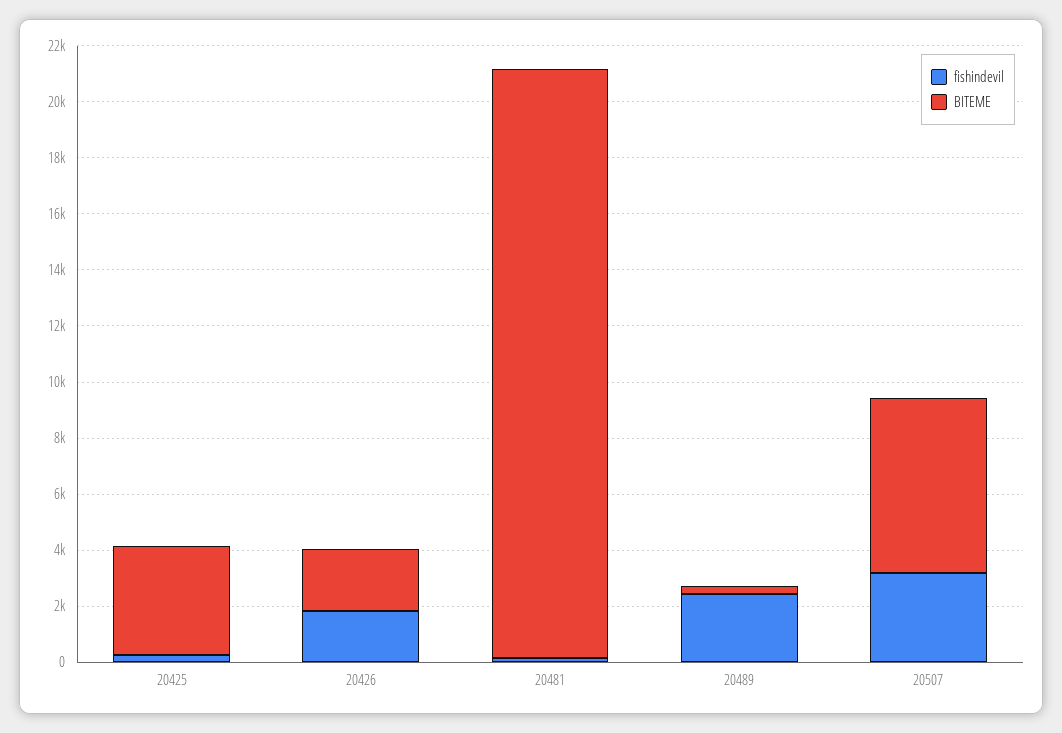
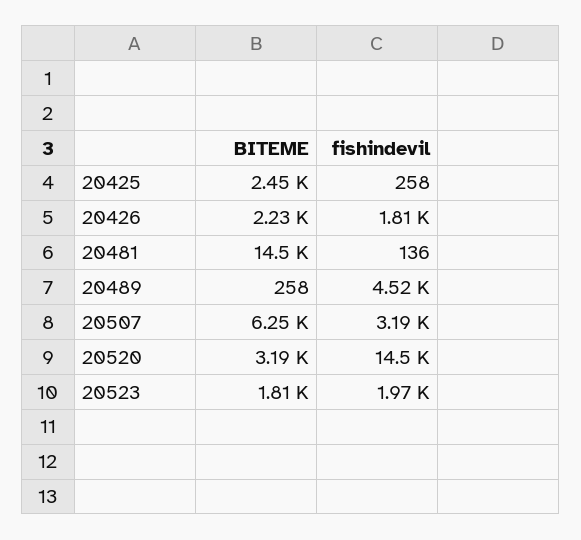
BITEME, 20425: 4000 -> 2450
BITEME, 20481: 21000 -> 14500
fishindevil, 20489: 2500 -> 4520
BITEME, 20520: none -> 3190
fishindevil, 20520: none -> 14500
BITEME, 20523: none -> 1810
fishindevil, 20523: none -> 1970

